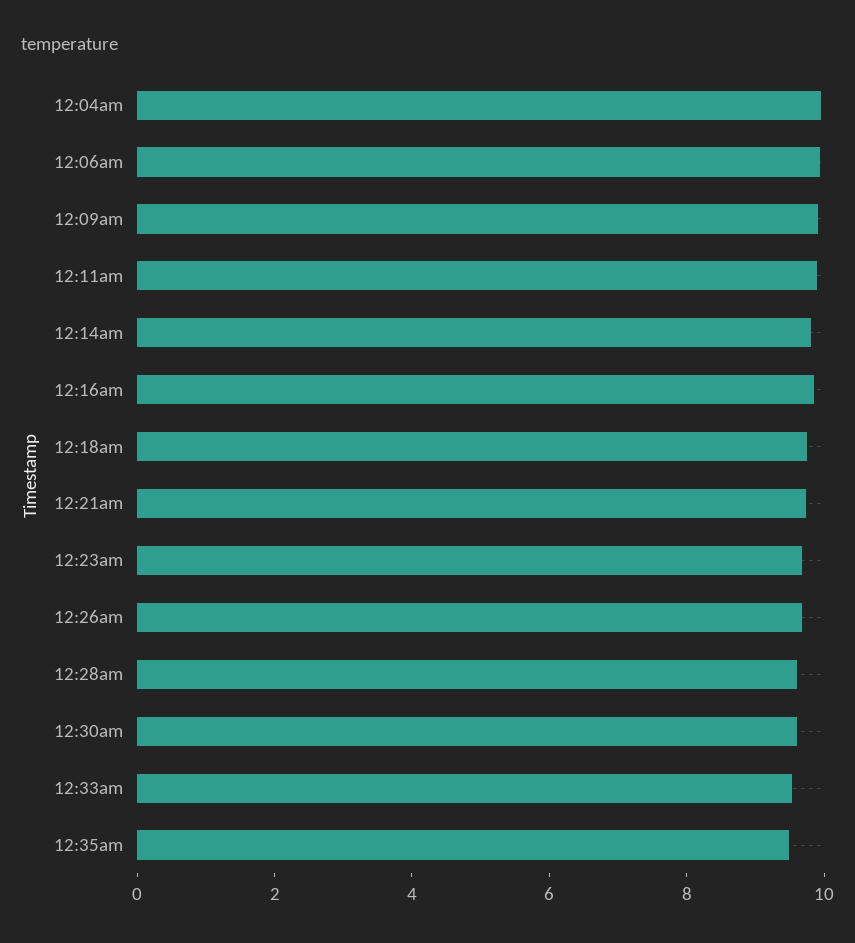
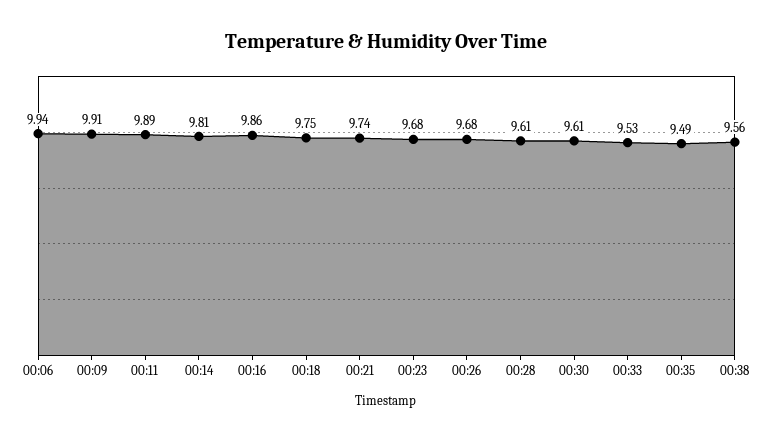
12:04am: 10 -> none
00:38: none -> 9.56

